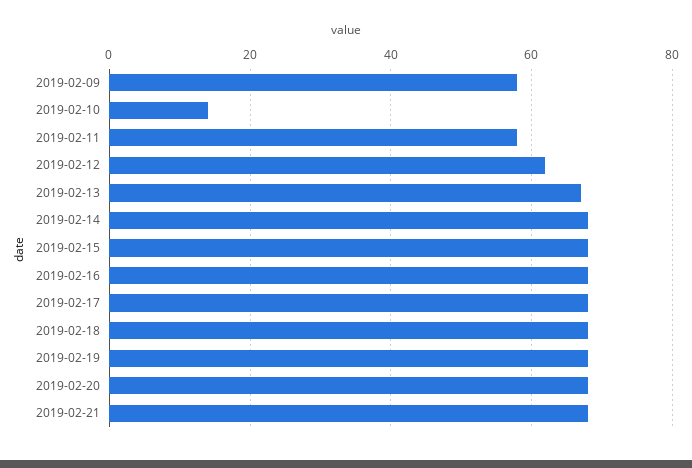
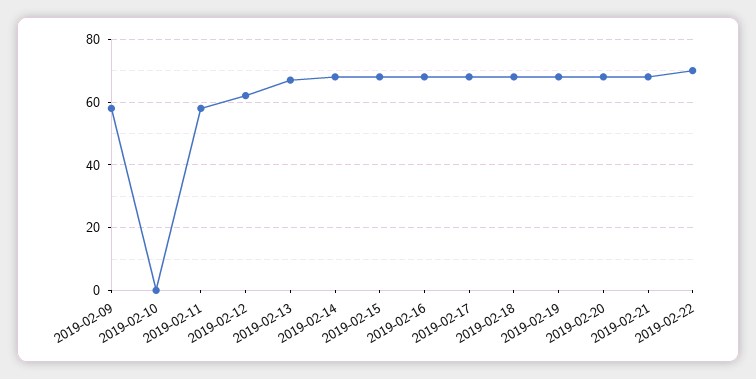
2019-02-10: 15 -> 0
2019-02-22: none -> 70

